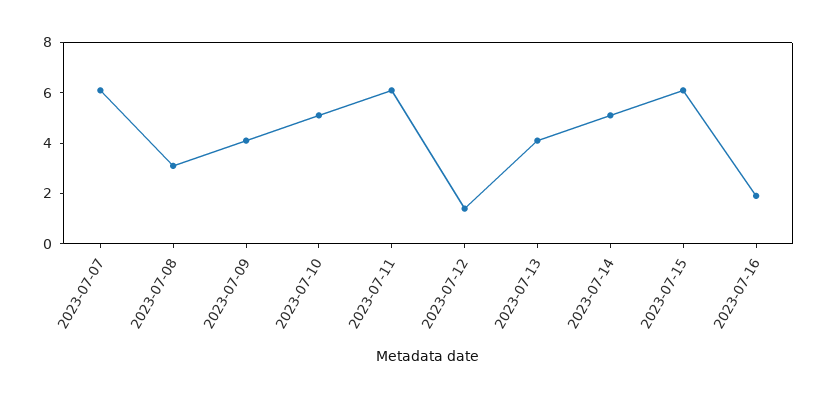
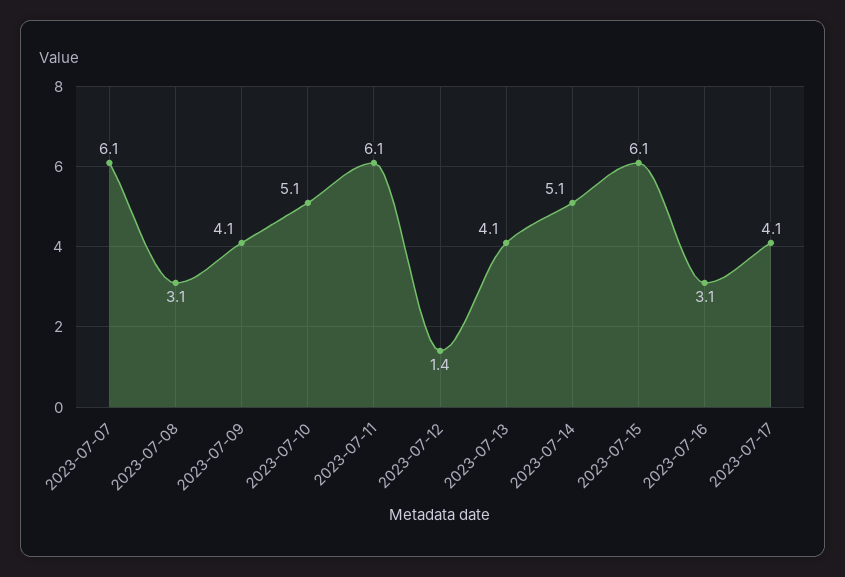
2023-07-16: 2 -> 3.1
2023-07-17: none -> 4.1

